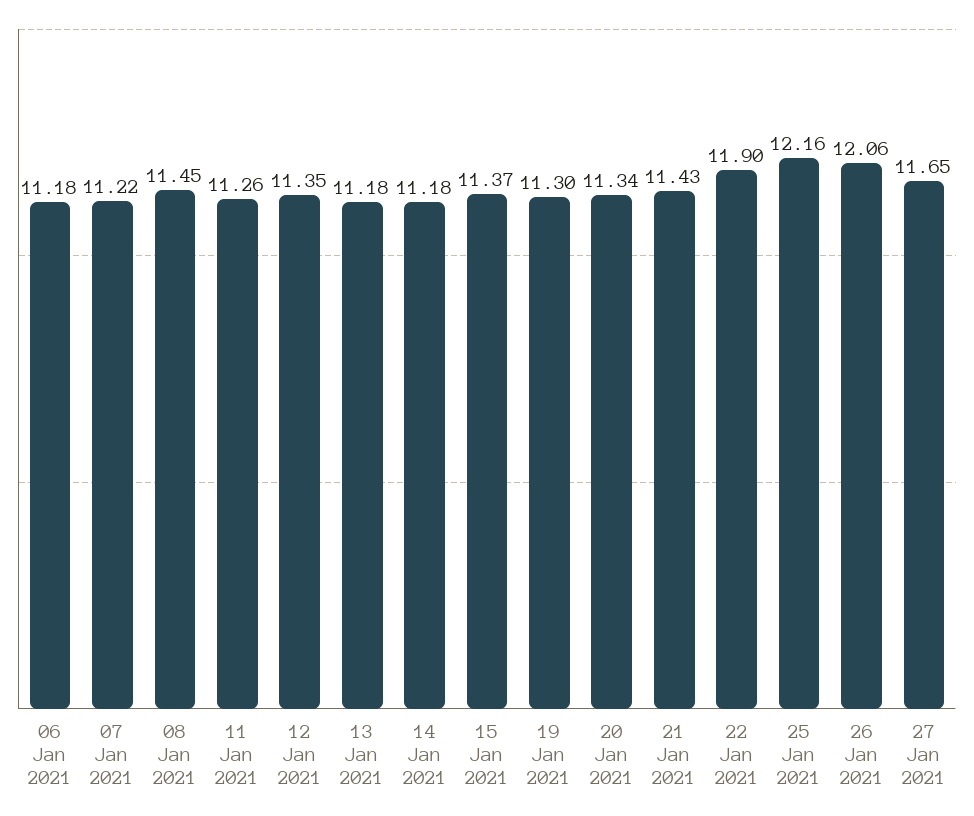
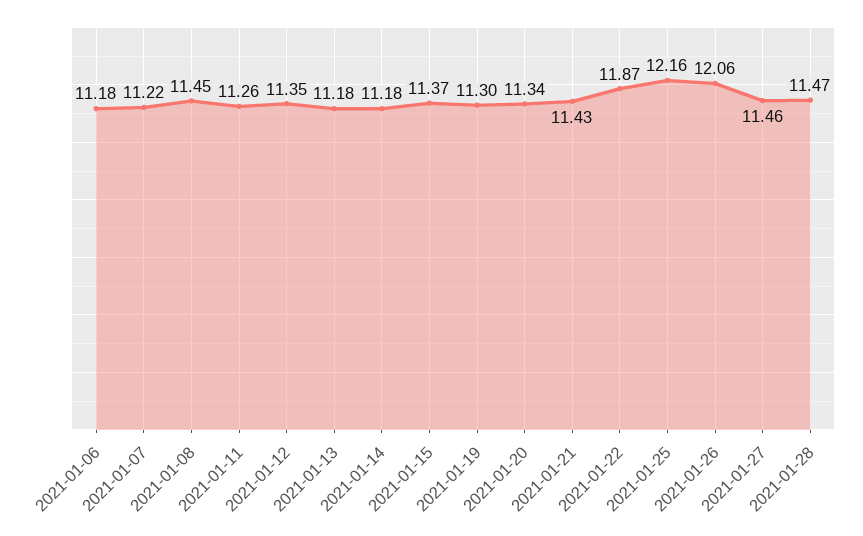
22 Jan 2021: 11.9 -> 11.87
27 Jan 2021: 11.65 -> 11.46
2021-01-28: none -> 11.47

